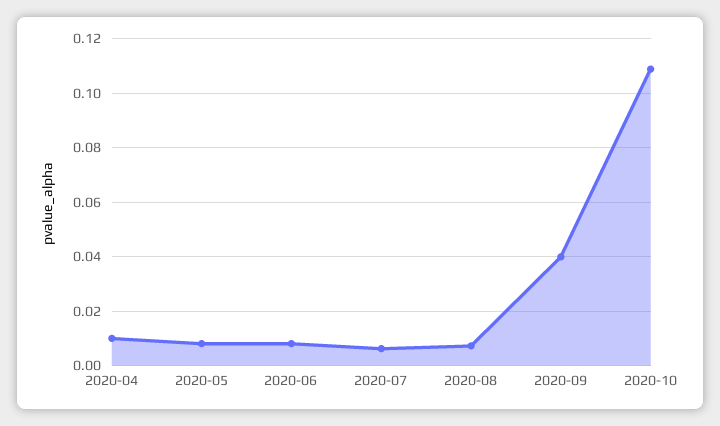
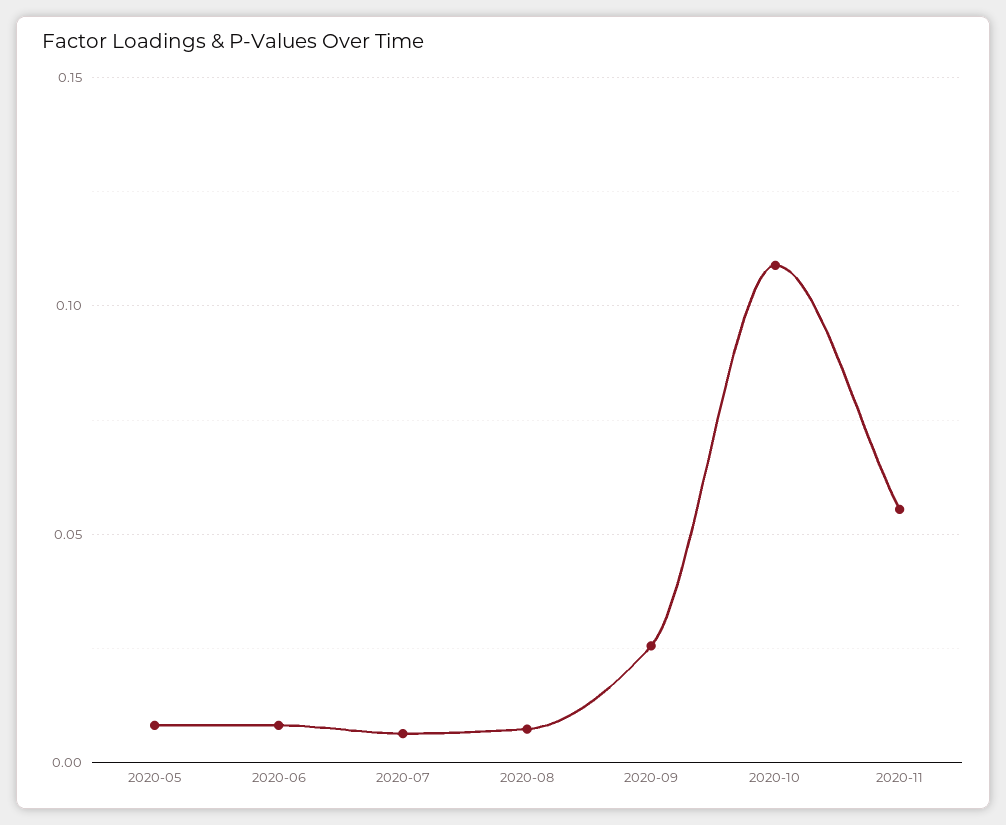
2020-04: 0.01 -> none
2020-09: 0.04 -> 0.025
2020-11: none -> 0.055

